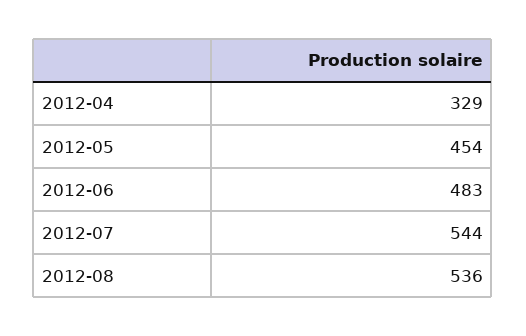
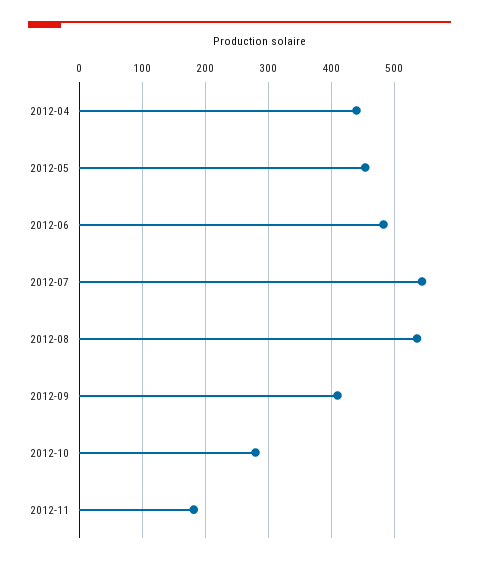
2012-04: 329 -> 440
2012-09: none -> 410
2012-10: none -> 280
2012-11: none -> 180

